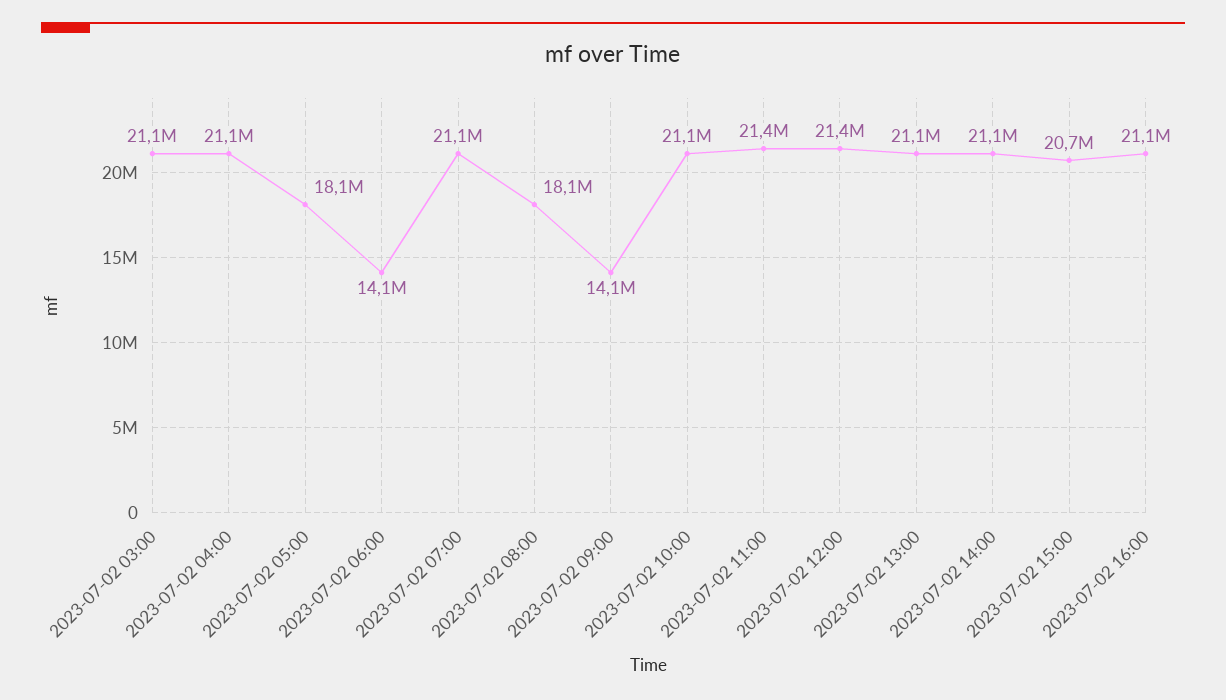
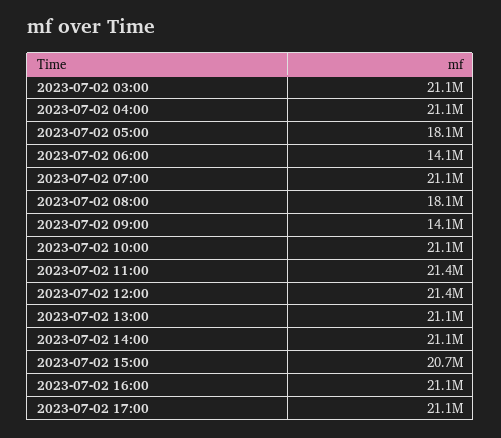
2023-07-02 17:00: none -> 21100000

